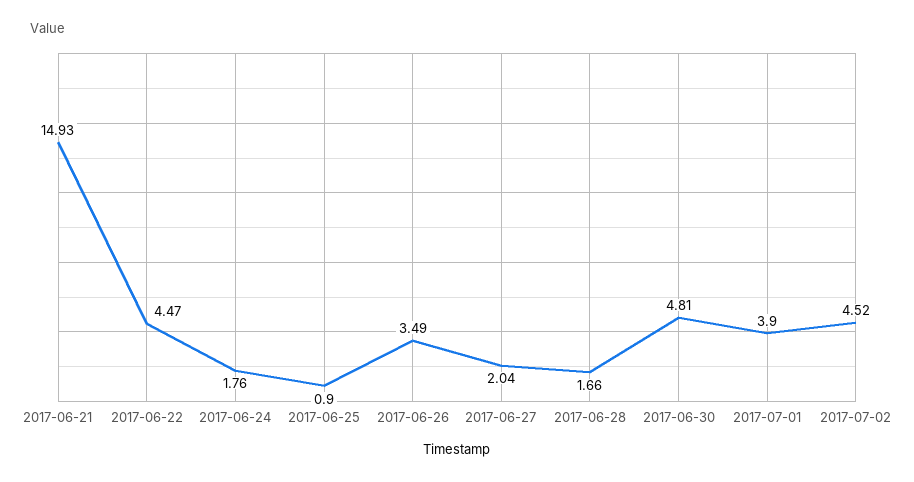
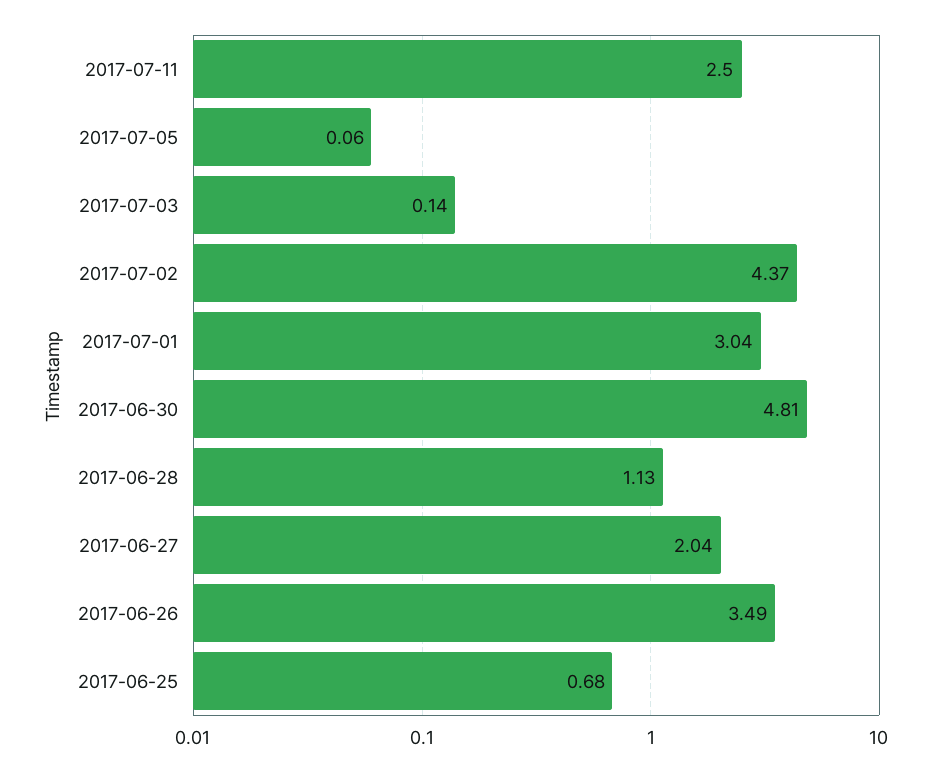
2017-06-21: 14.93 -> none
2017-06-22: 4.47 -> none
2017-06-24: 1.76 -> none
2017-06-25: 0.9 -> 0.68
2017-06-28: 1.66 -> 1.13
2017-07-01: 3.9 -> 3.04
2017-07-02: 4.52 -> 4.37
2017-07-11: none -> 2.5
2017-07-05: none -> 0.06
2017-07-03: none -> 0.14

